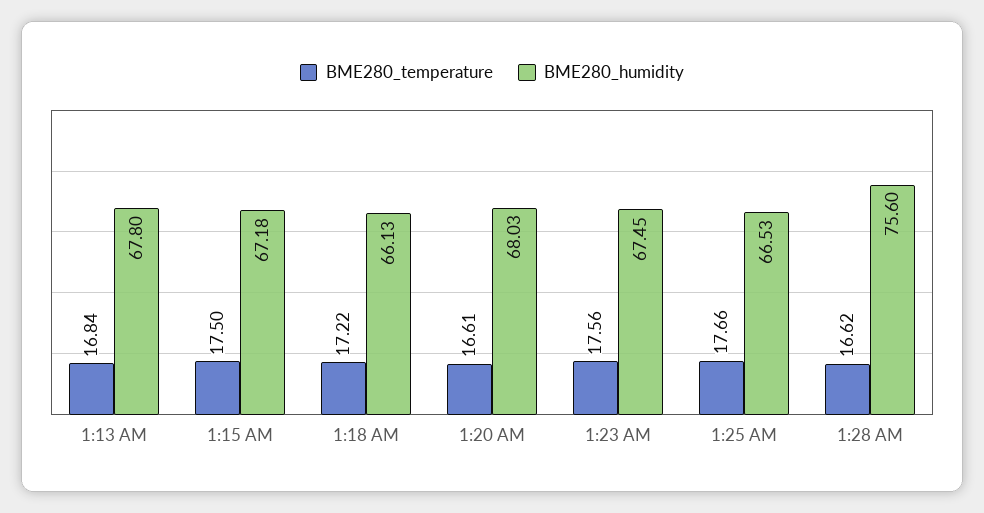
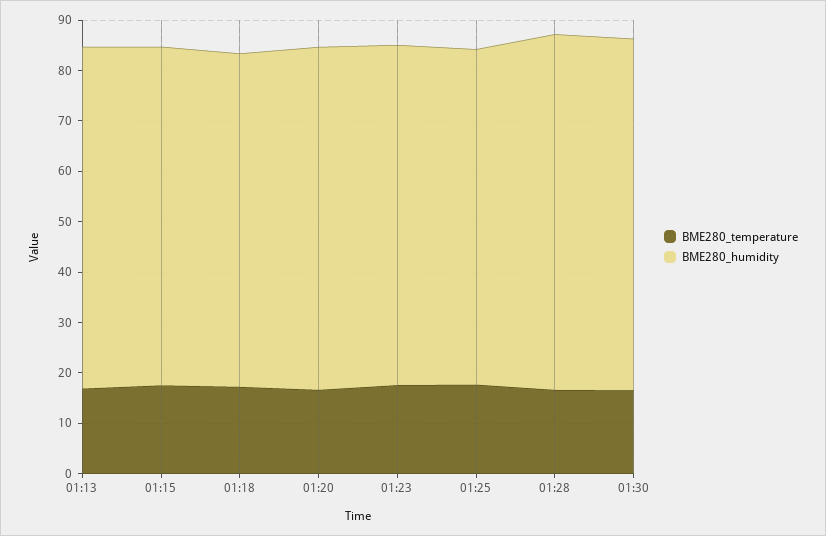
BME280_humidity, 1:28 AM: 75.6 -> 70
BME280_temperature, 01:30: none -> 16
BME280_humidity, 01:30: none -> 70

